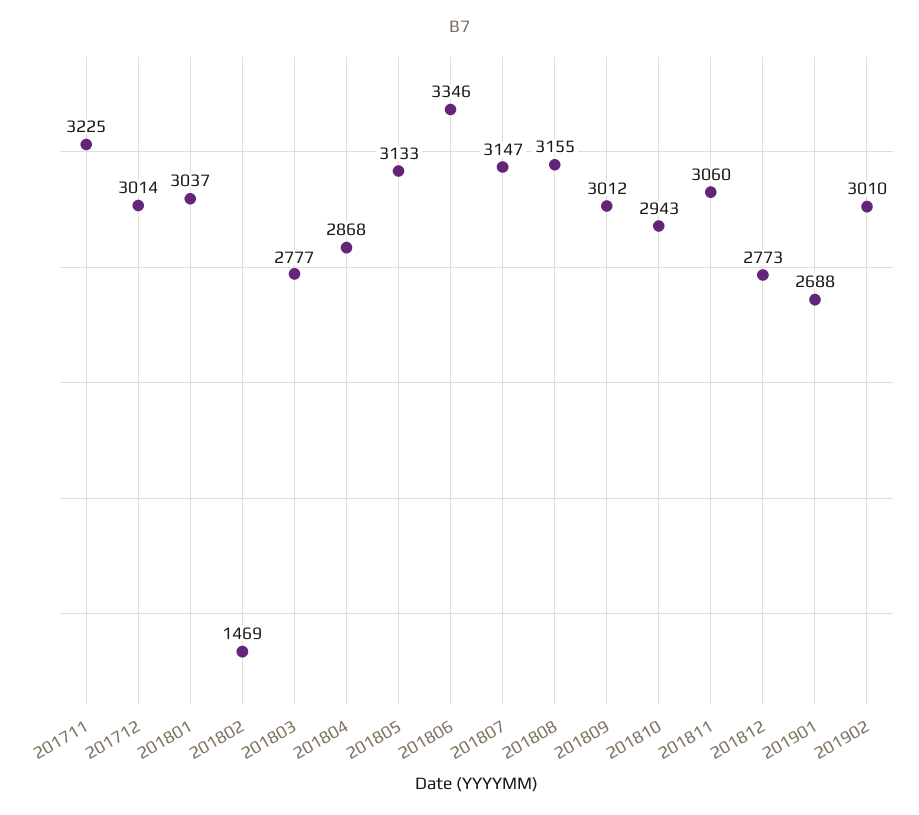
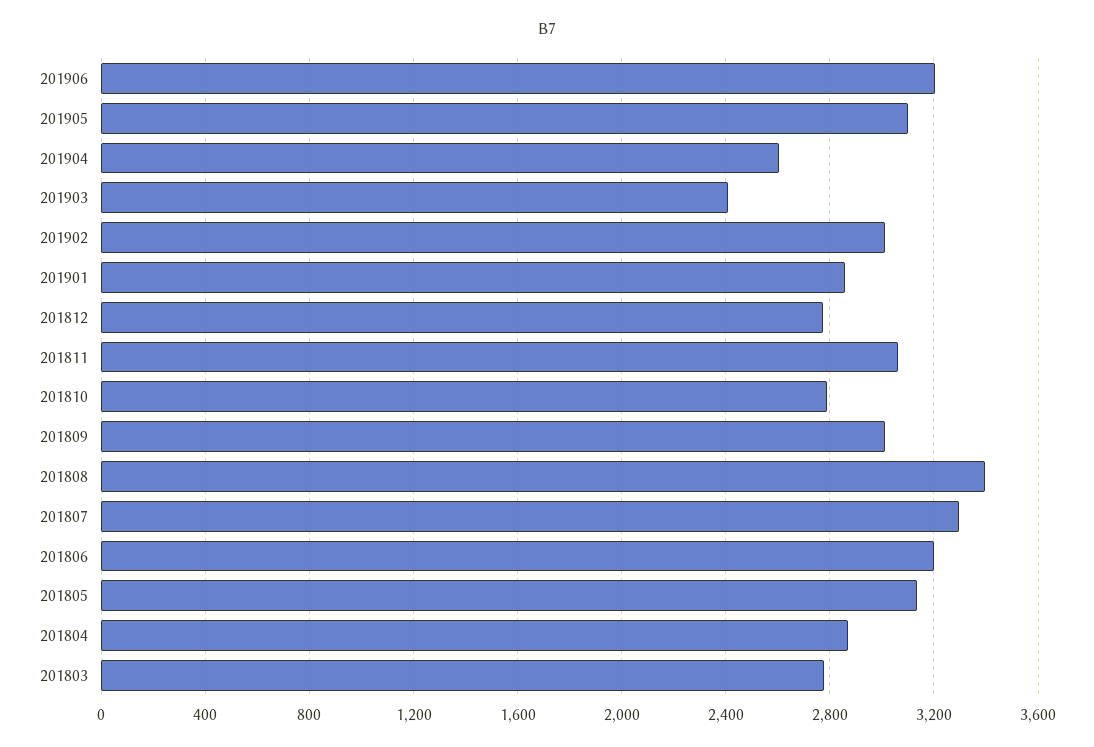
201711: 3225 -> none
201712: 3014 -> none
201801: 3037 -> none
201802: 1469 -> none
201806: 3346 -> 3200
201807: 3147 -> 3300
201808: 3155 -> 3400
201810: 2943 -> 2800
201901: 2688 -> 2850
201906: none -> 3200
201905: none -> 3100
201904: none -> 2600
201903: none -> 2400

